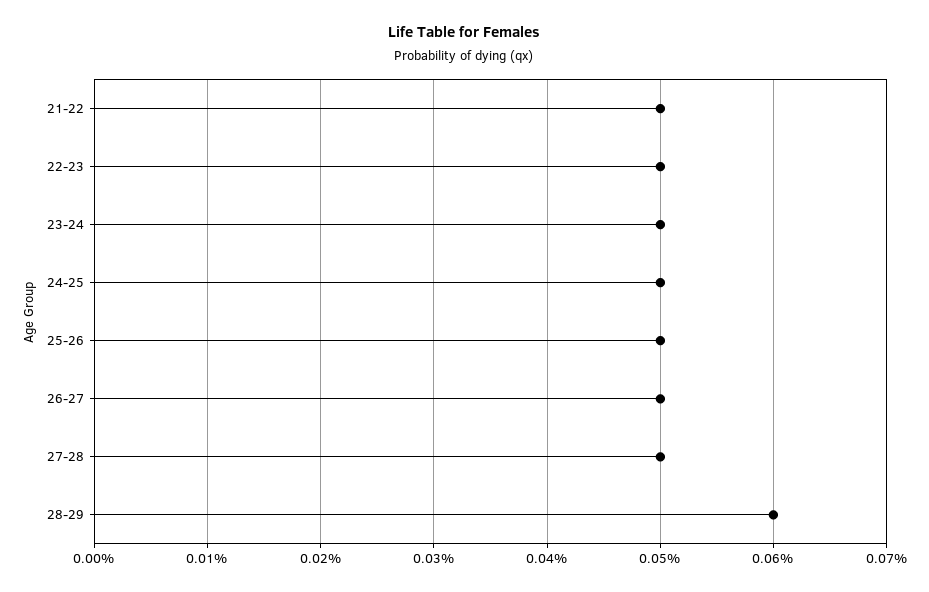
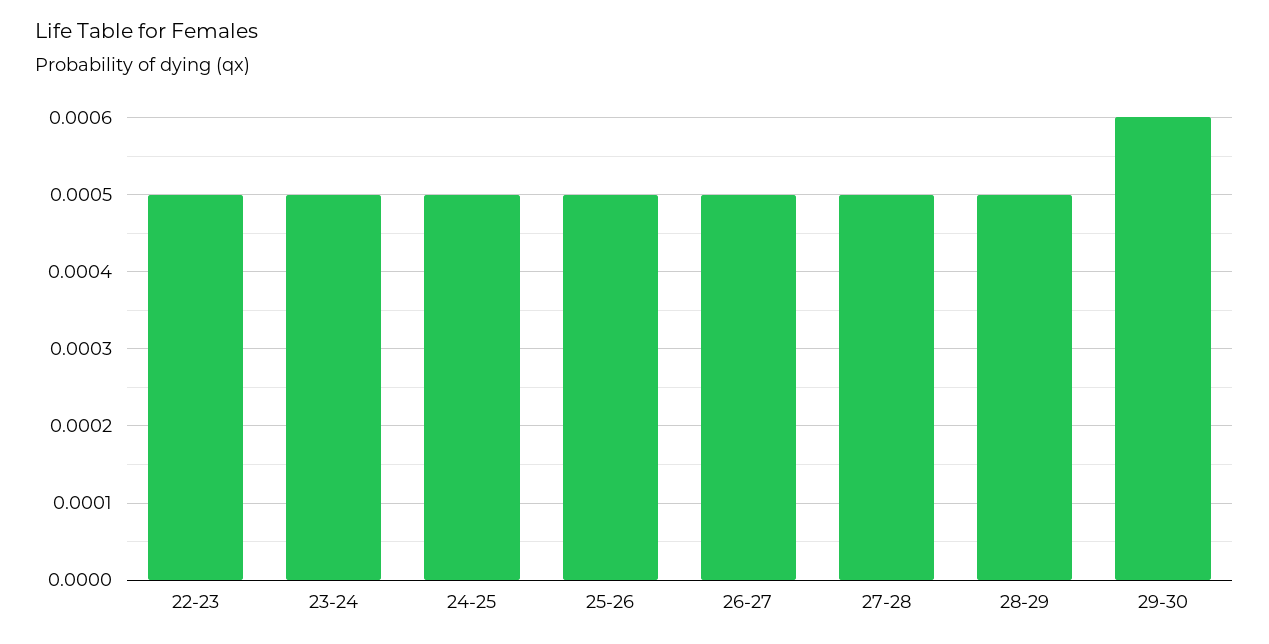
21-22: 0.0005 -> none
28-29: 0.0006 -> 0.0005
29-30: none -> 0.0006

